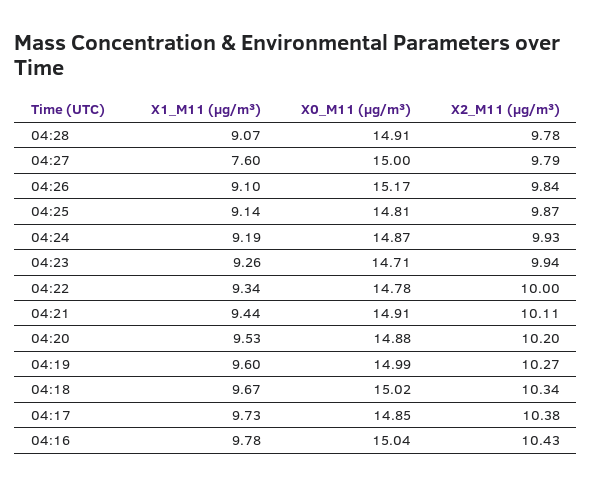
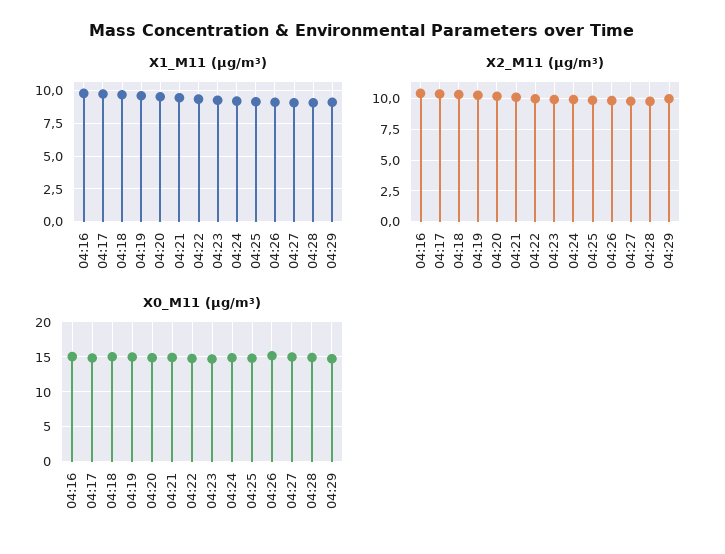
X1_M11 (μg/m³), 04:27: 7.6 -> 9
X1_M11 (μg/m³), 04:29: none -> 9
X2_M11 (μg/m³), 04:29: none -> 10
X0_M11 (μg/m³), 04:29: none -> 15

